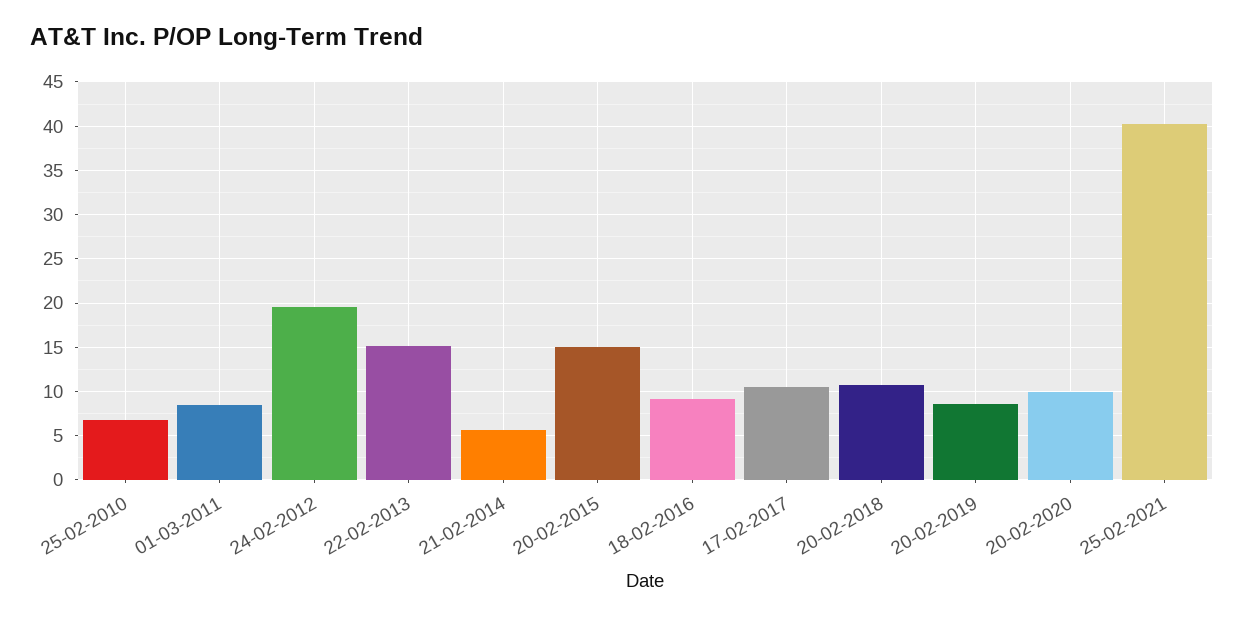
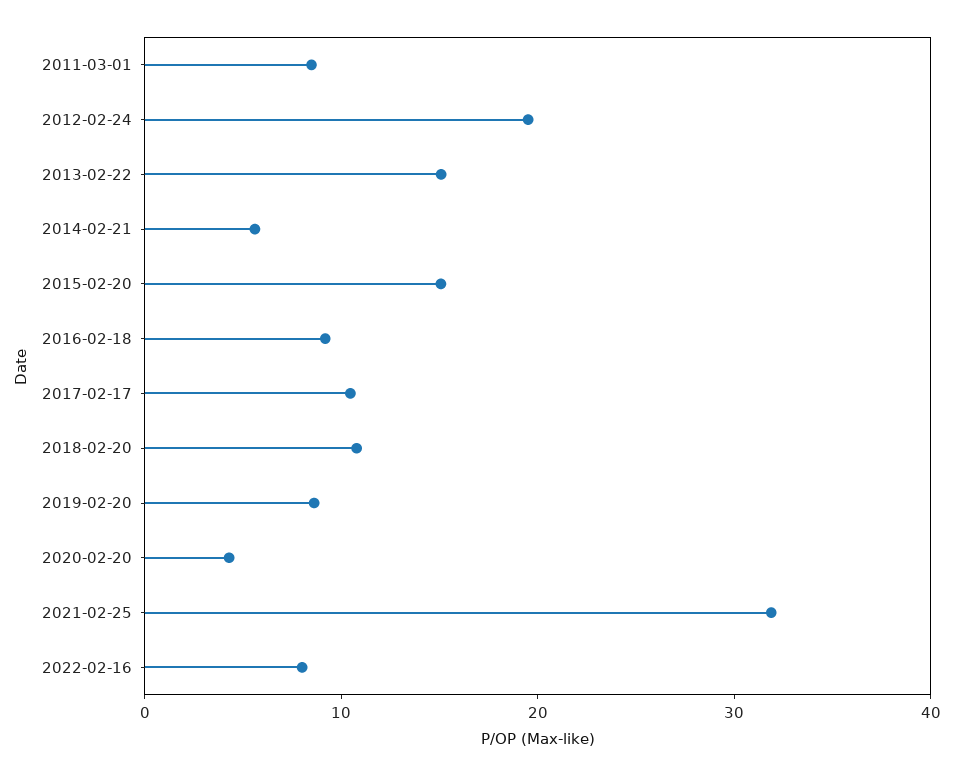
25-02-2010: 7 -> none
20-02-2020: 10 -> 4
25-02-2021: 40 -> 32
2022-02-16: none -> 8

